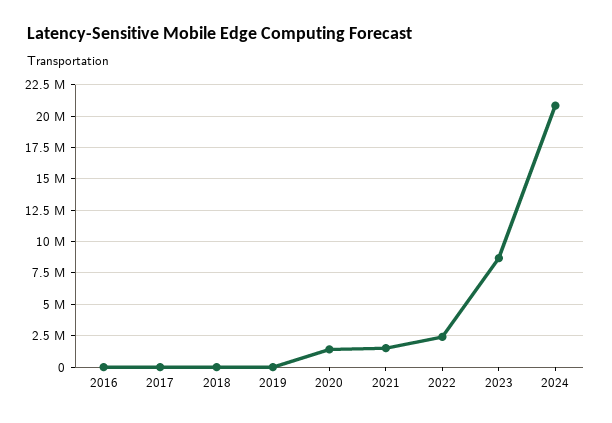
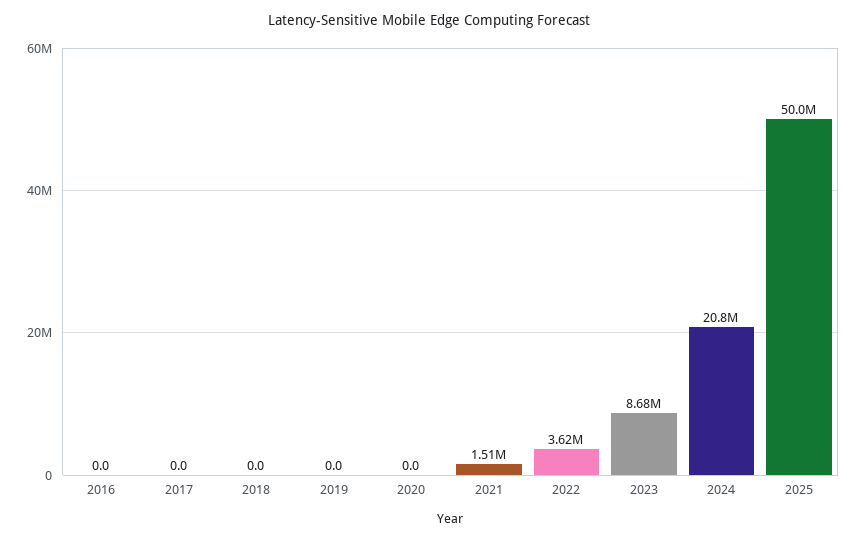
2020: 1500000 -> 0
2022: 2500000 -> 3620000
2025: none -> 50000000

